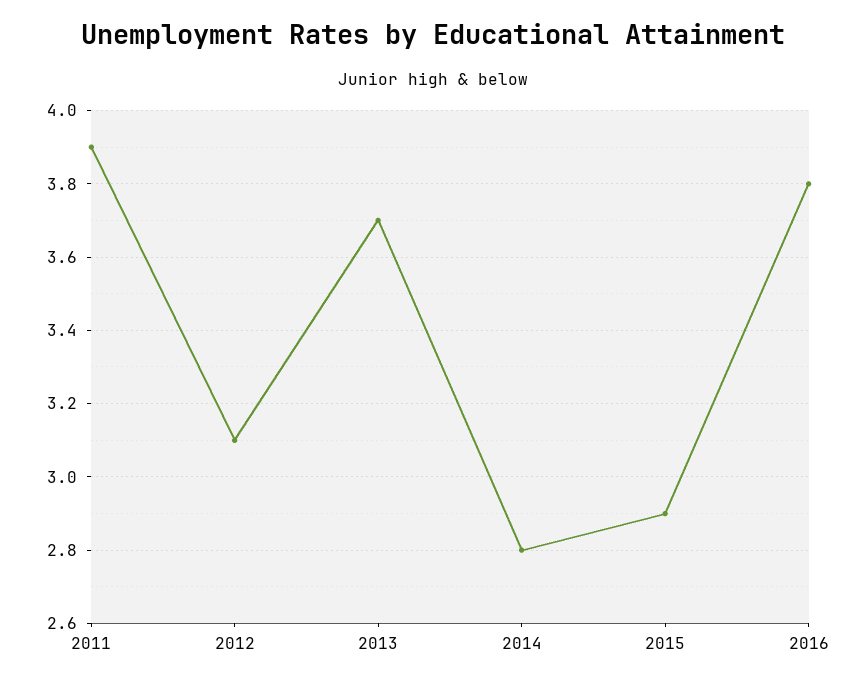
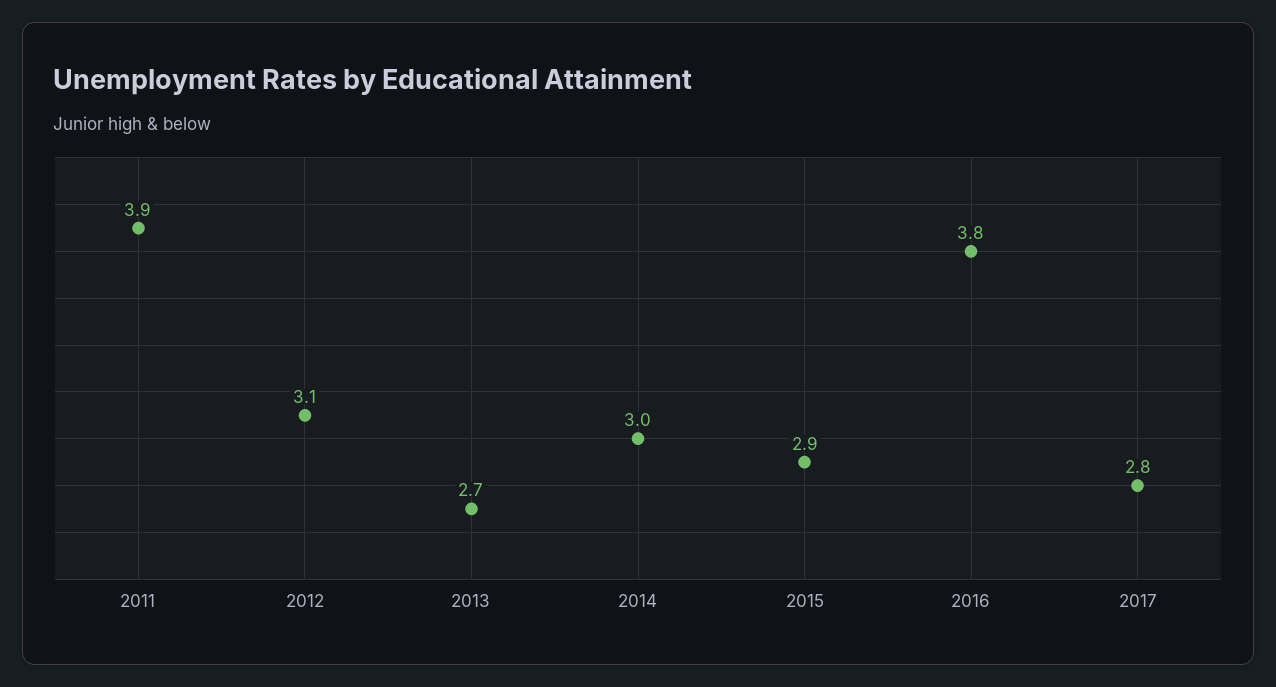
2013: 3.7 -> 2.7
2014: 2.8 -> 3
2017: none -> 2.8

